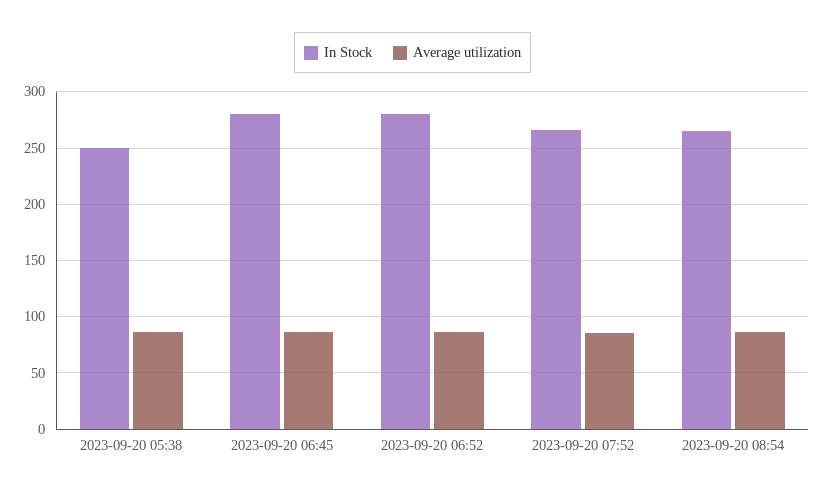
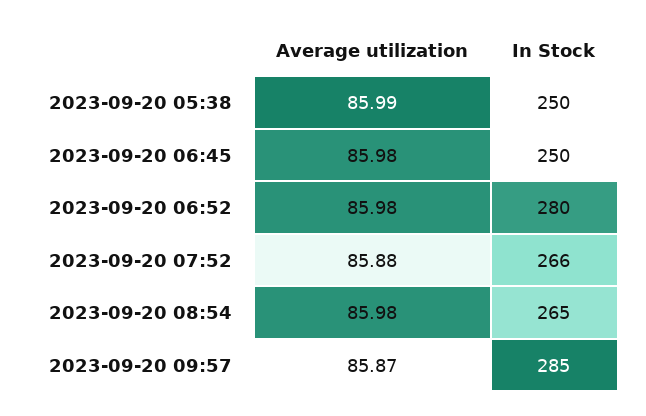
In Stock, 2023-09-20 06:45: 280 -> 250
Average utilization, 2023-09-20 09:57: none -> 85.87
In Stock, 2023-09-20 09:57: none -> 285

